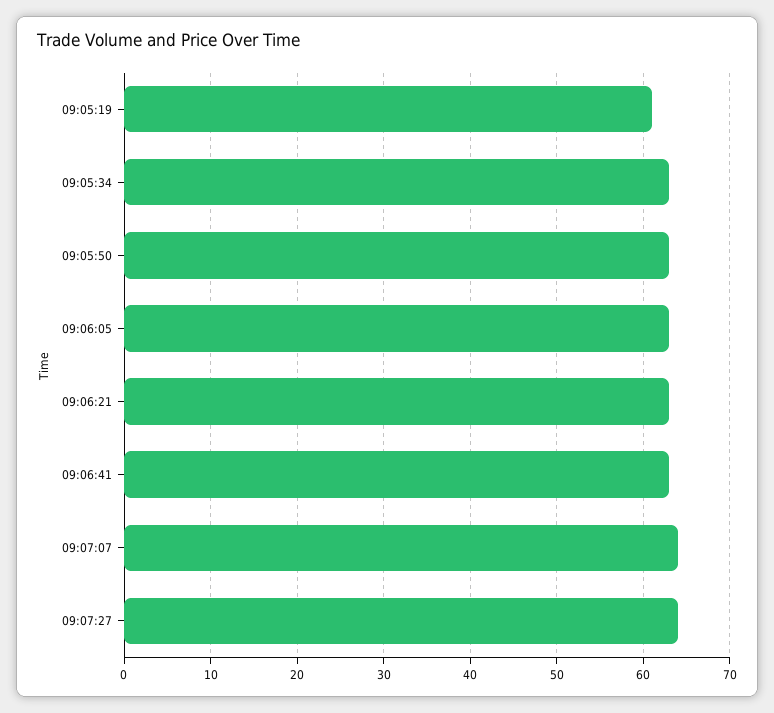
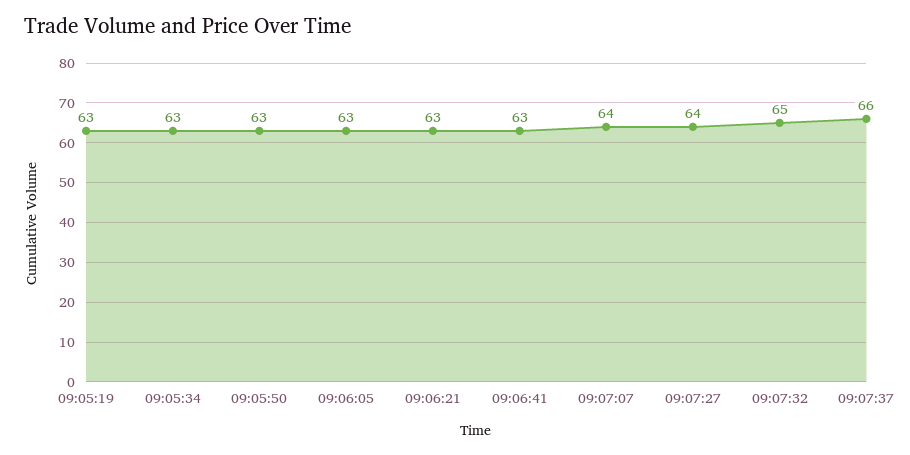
09:05:19: 61 -> 63
09:07:32: none -> 65
09:07:37: none -> 66

